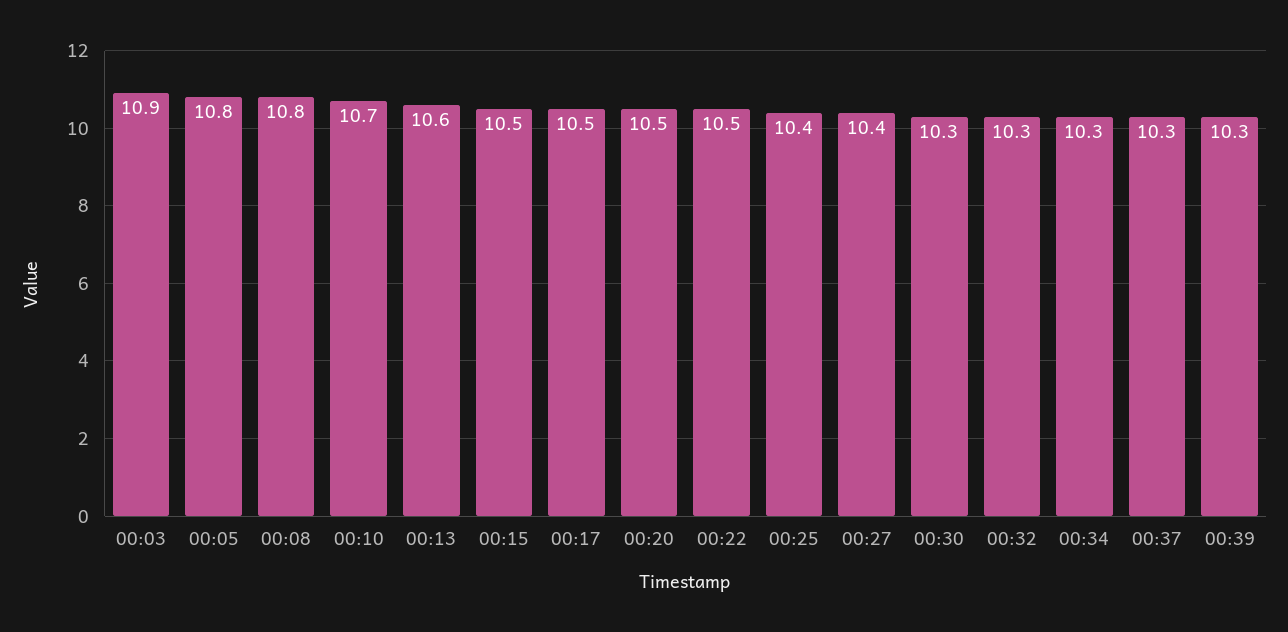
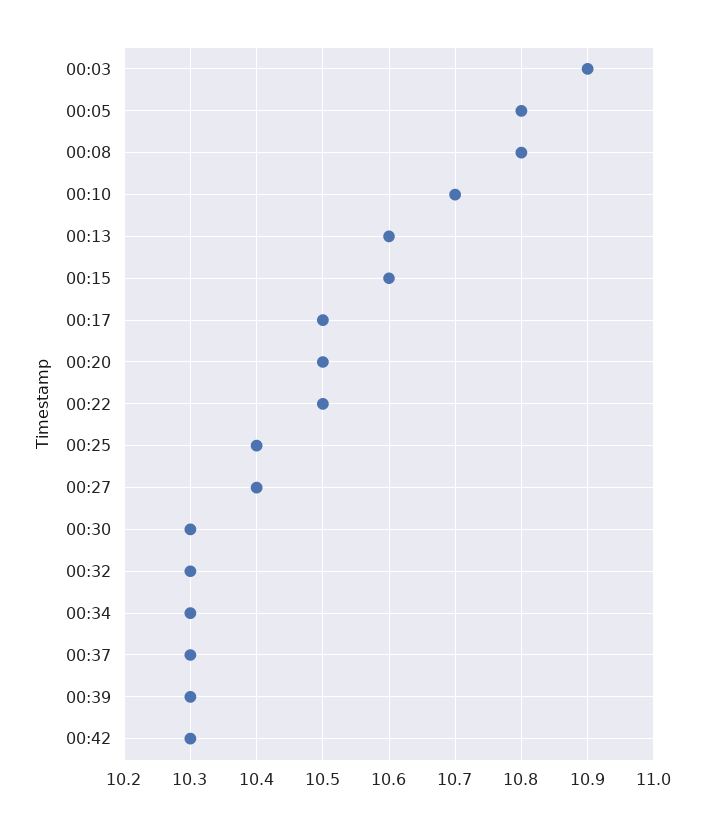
00:15: 10.5 -> 10.6
00:42: none -> 10.3

